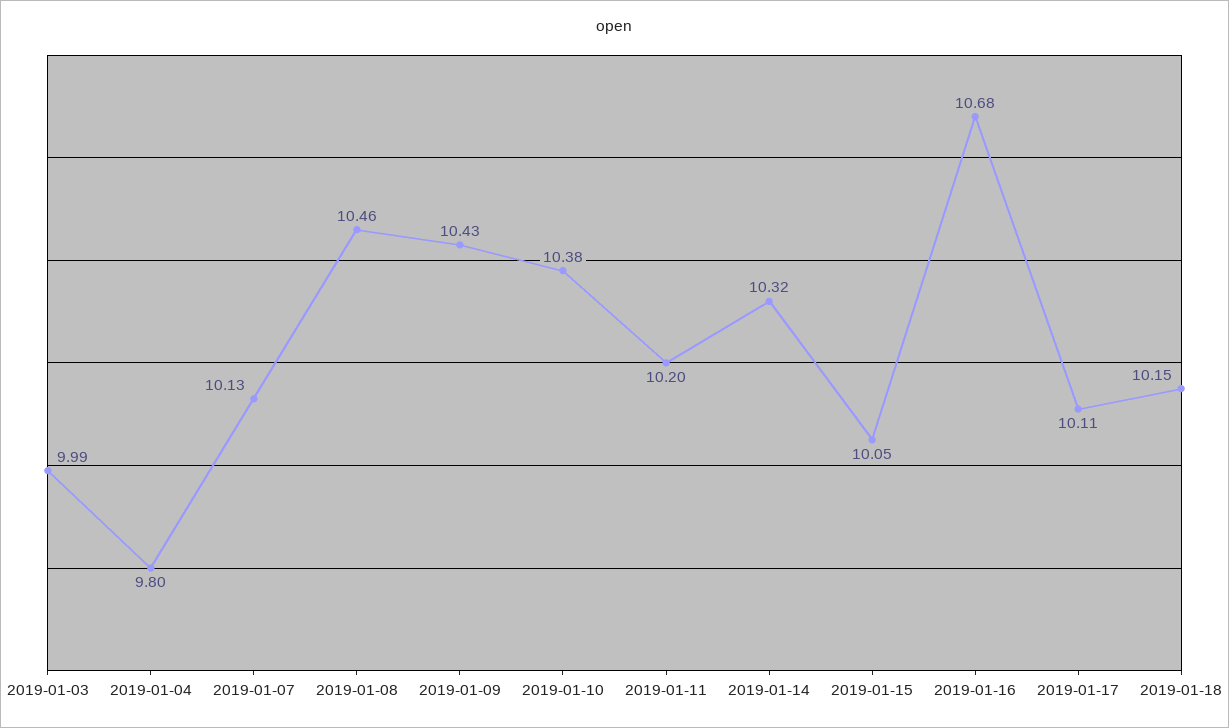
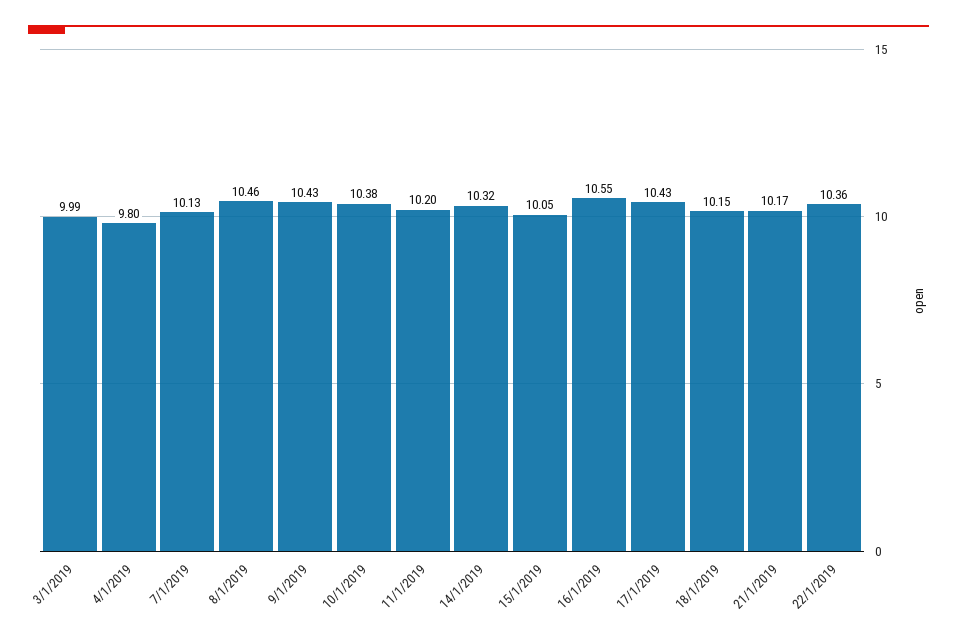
2019-01-16: 10.68 -> 10.55
2019-01-17: 10.11 -> 10.43
21/1/2019: none -> 10.17
22/1/2019: none -> 10.36

